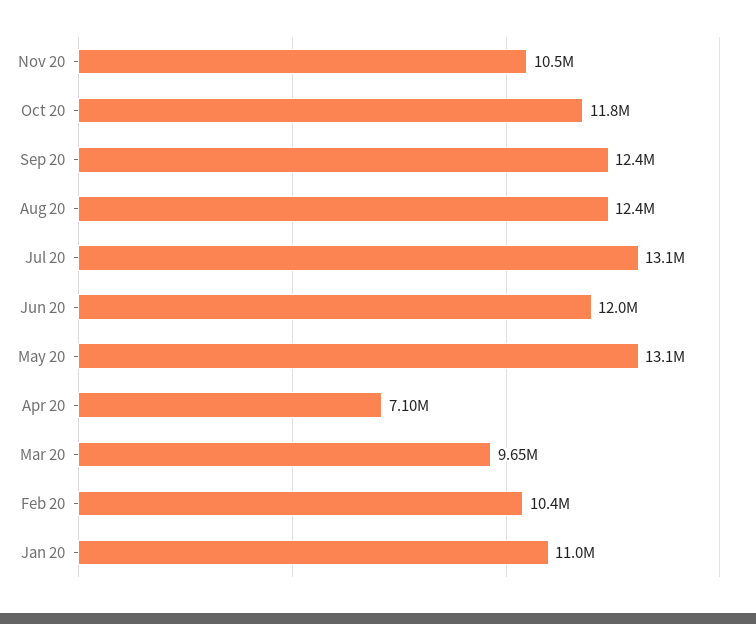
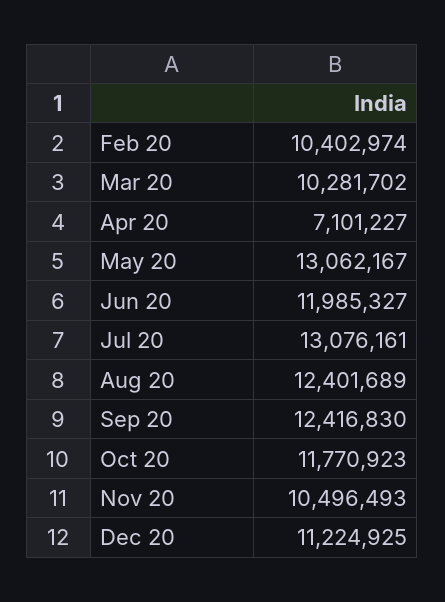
Mar 20: 9650000 -> 10281702
Jan 20: 11000000 -> none
Dec 20: none -> 11224925

